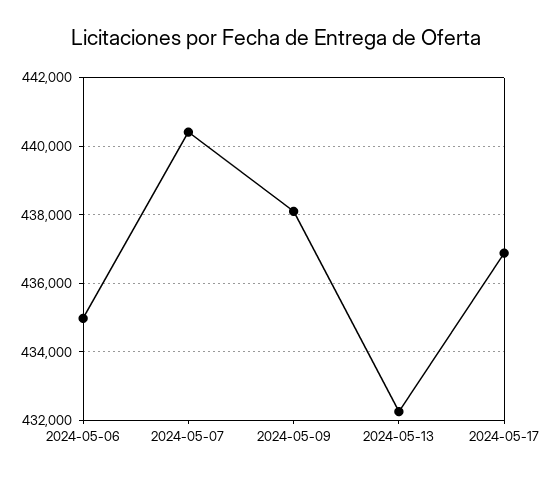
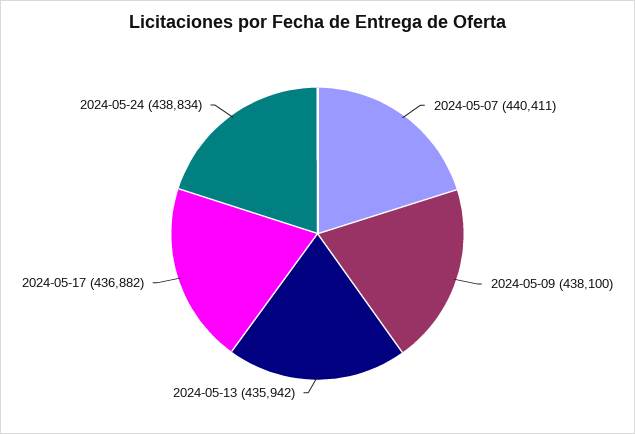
2024-05-06: 435000 -> none
2024-05-13: 432200 -> 435942
2024-05-24: none -> 438834

